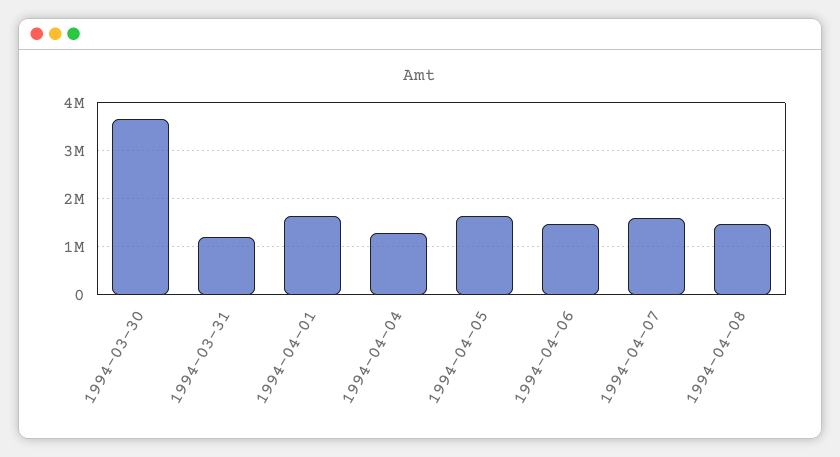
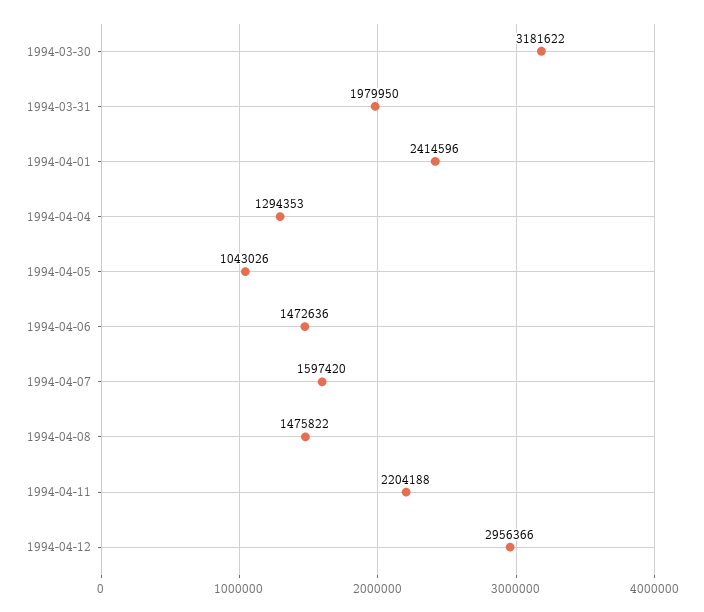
1994-03-30: 3600000 -> 3181622
1994-03-31: 1200000 -> 1979950
1994-04-01: 1600000 -> 2414596
1994-04-05: 1600000 -> 1043026
1994-04-11: none -> 2204188
1994-04-12: none -> 2956366

